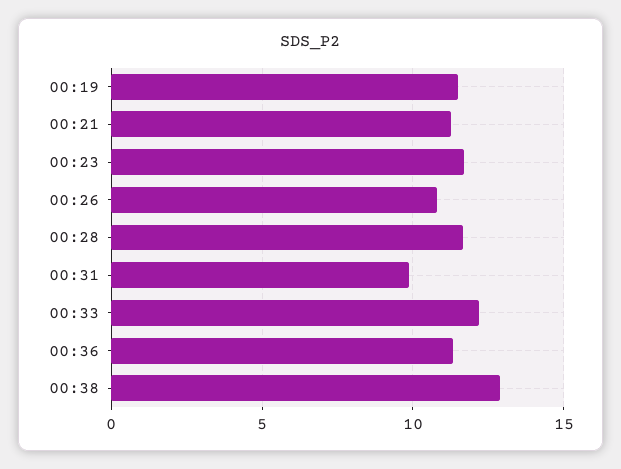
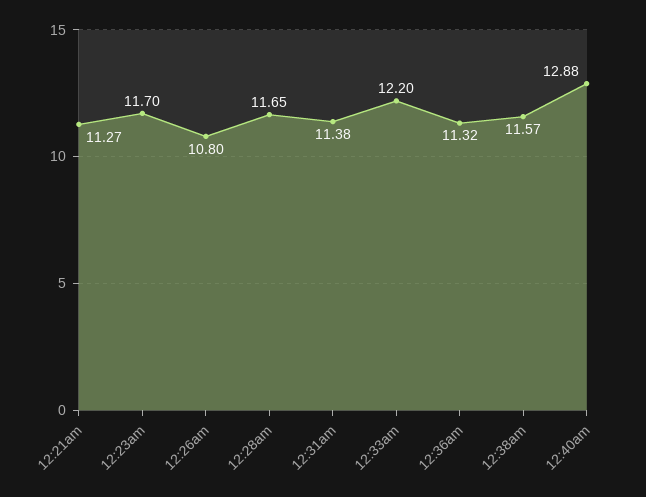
00:19: 11.5 -> none
00:31: 10 -> 11.38
00:38: 13 -> 11.57
12:40am: none -> 12.88

